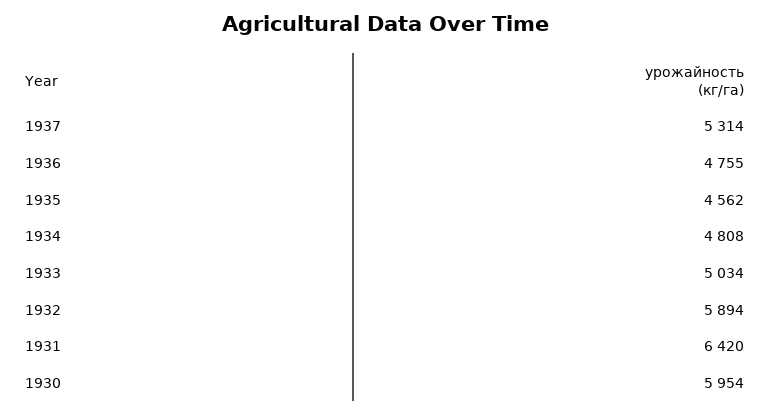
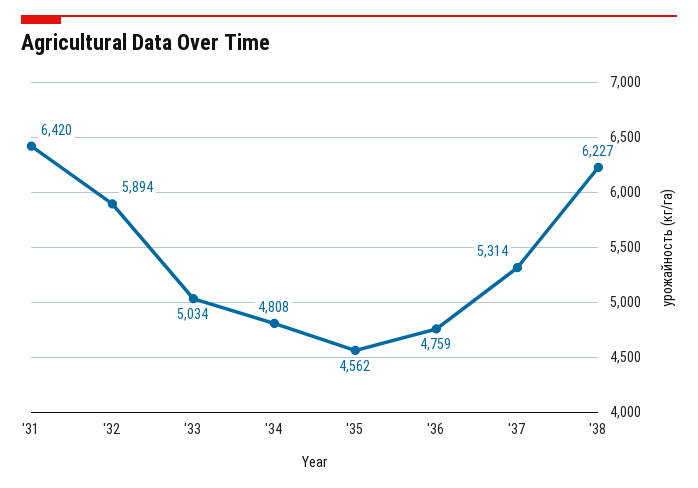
1936: 4755 -> 4759
1930: 5954 -> none
'38: none -> 6227

